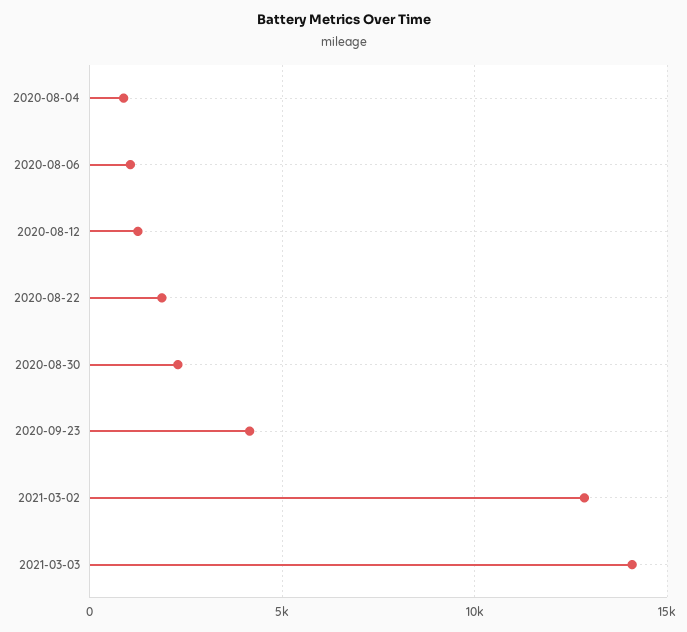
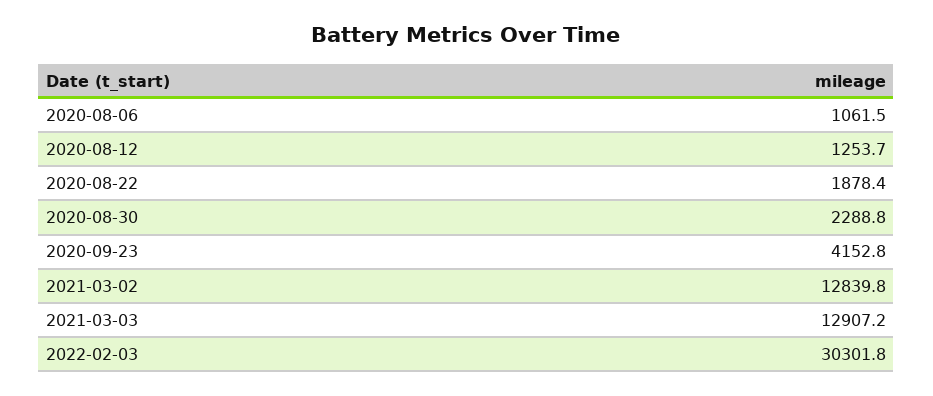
2020-08-04: 1000 -> none
2021-03-03: 14000 -> 12907.2
2022-02-03: none -> 30301.8

